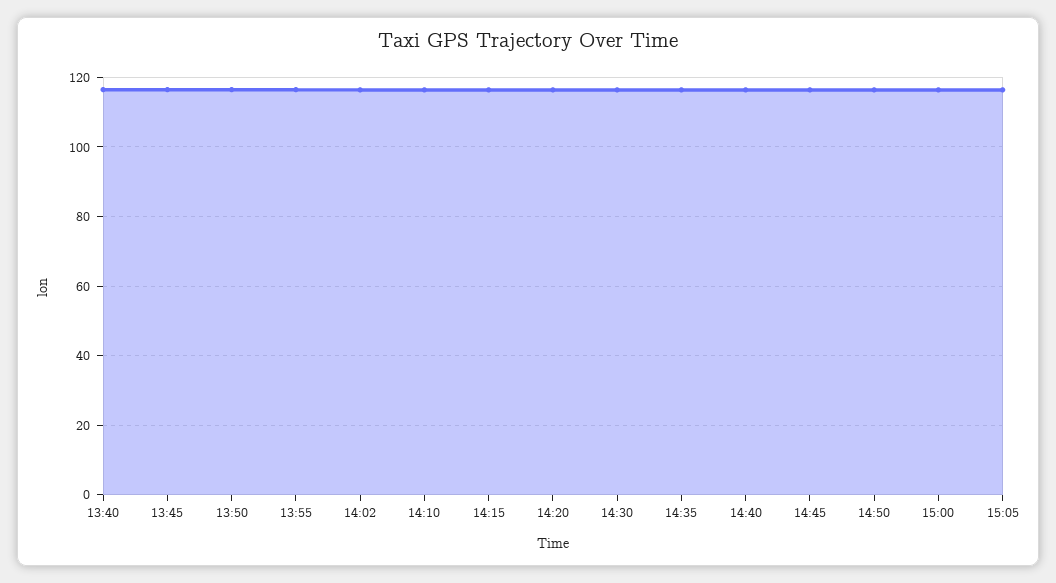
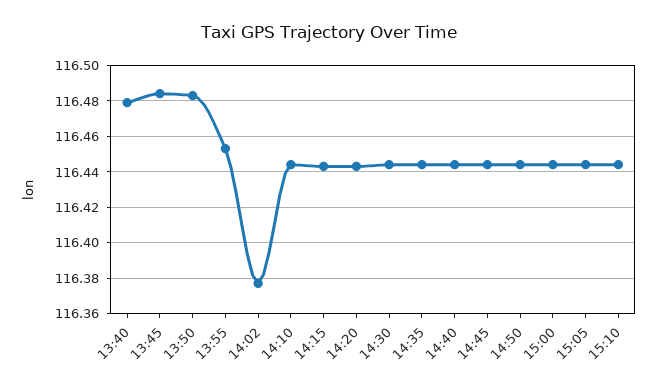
15:10: none -> 116.445

